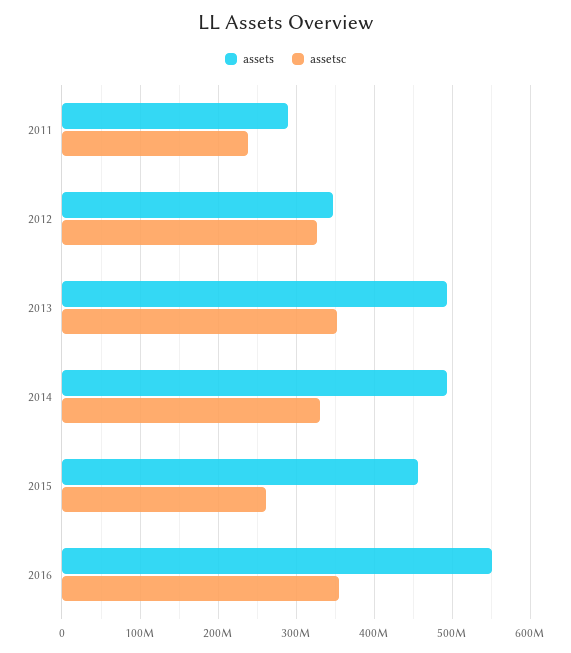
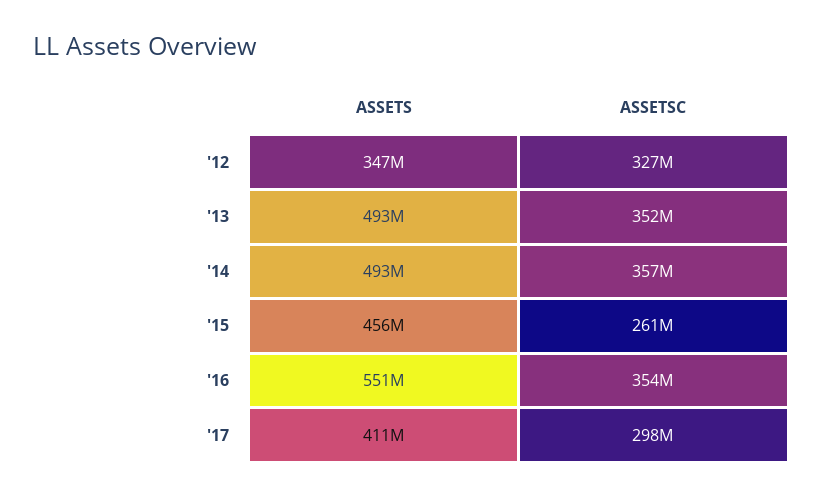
assets, 2011: 290000000 -> none
assetsc, 2011: 240000000 -> none
assetsc, 2014: 330000000 -> 357000000
assets, '17: none -> 411000000
assetsc, '17: none -> 298000000

